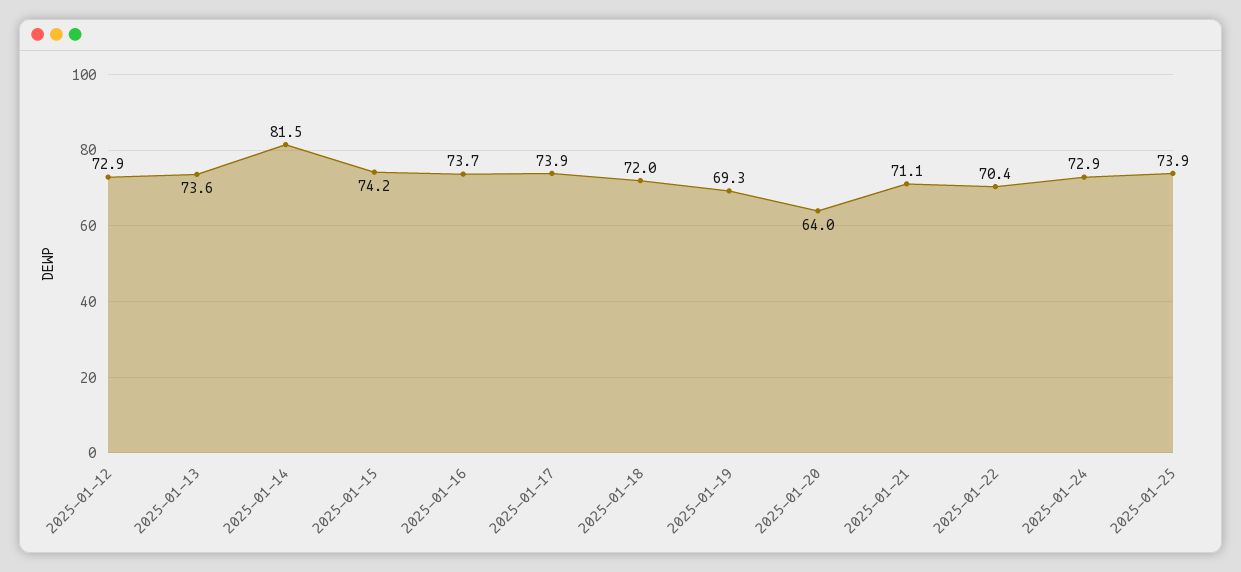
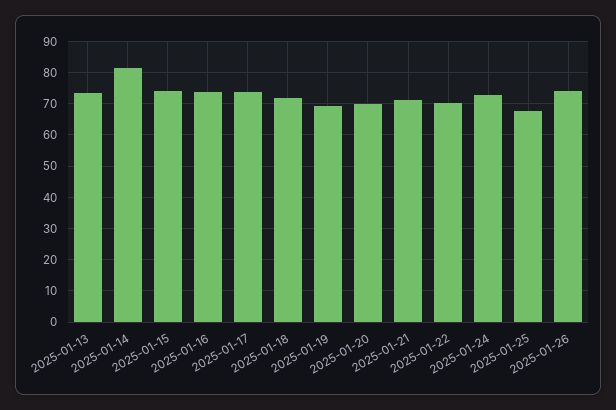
2025-01-12: 72.9 -> none
2025-01-20: 64 -> 70
2025-01-25: 73.9 -> 68
2025-01-26: none -> 74

